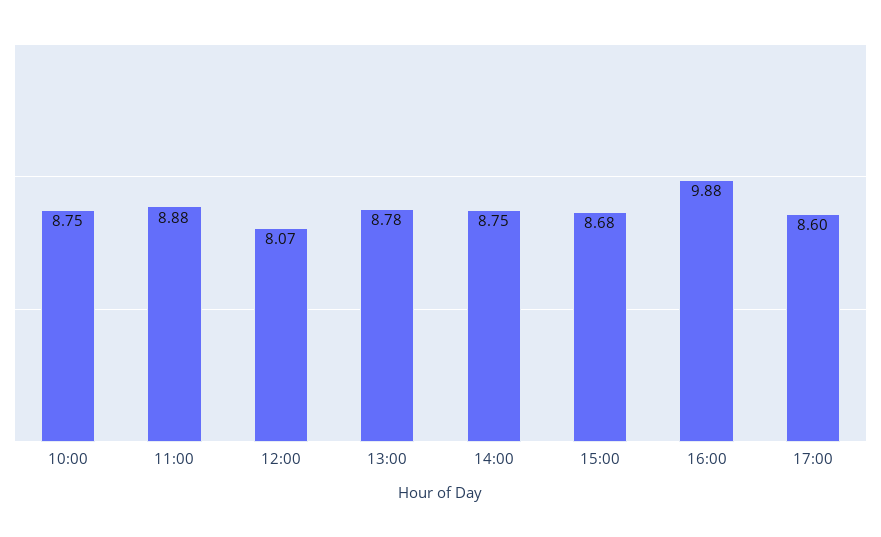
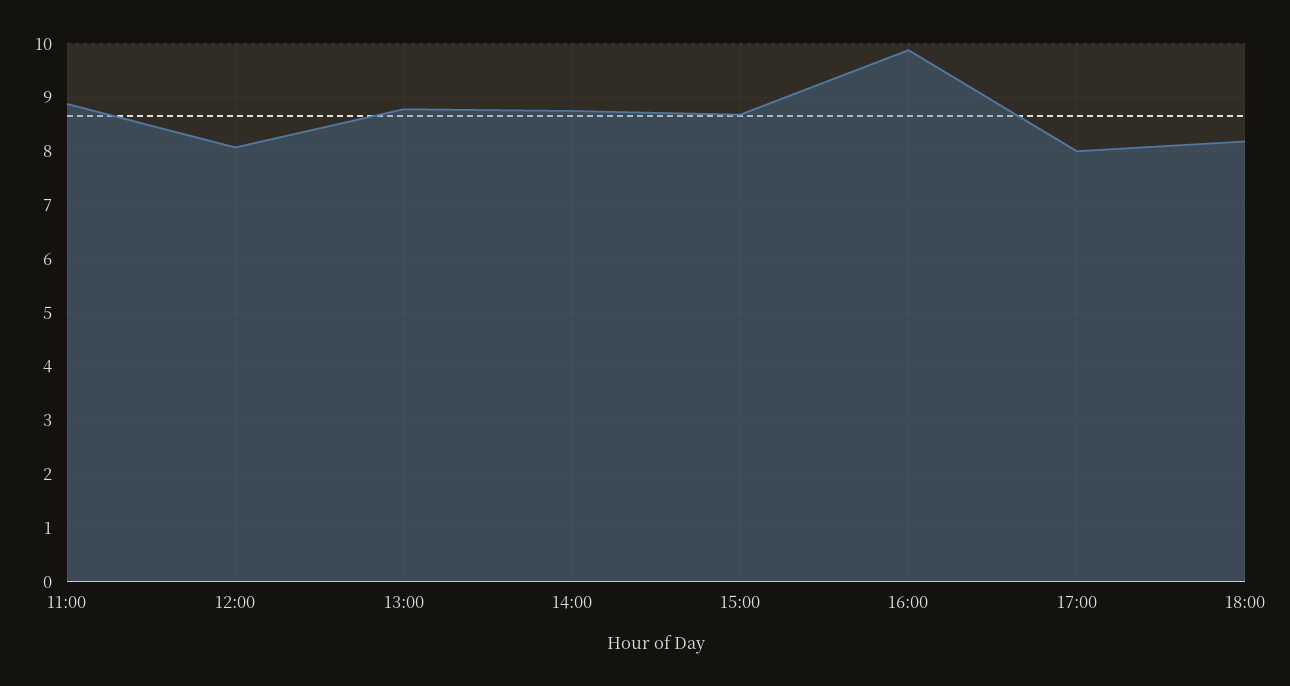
10:00: 8.75 -> none
17:00: 8.6 -> 8
18:00: none -> 8.2

